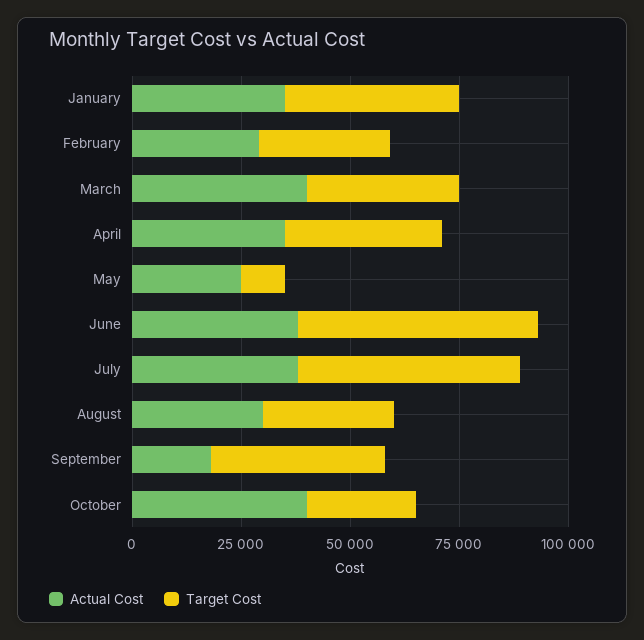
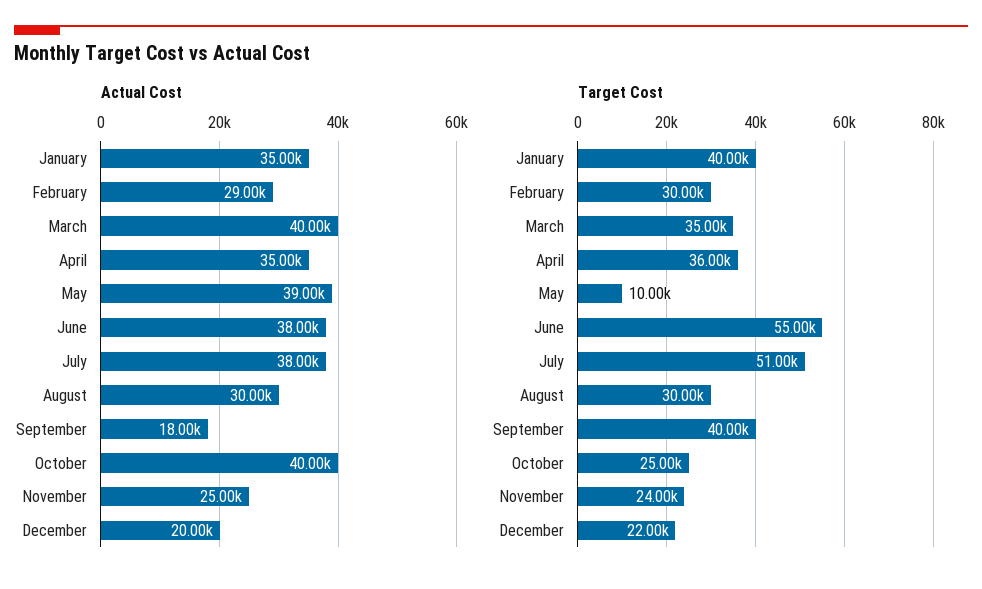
Actual Cost, May: 25000 -> 39000
Actual Cost, November: none -> 25000
Actual Cost, December: none -> 20000
Target Cost, November: none -> 24000
Target Cost, December: none -> 22000

